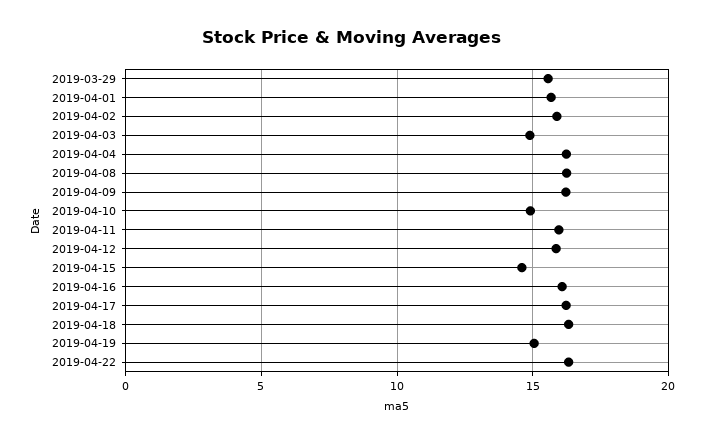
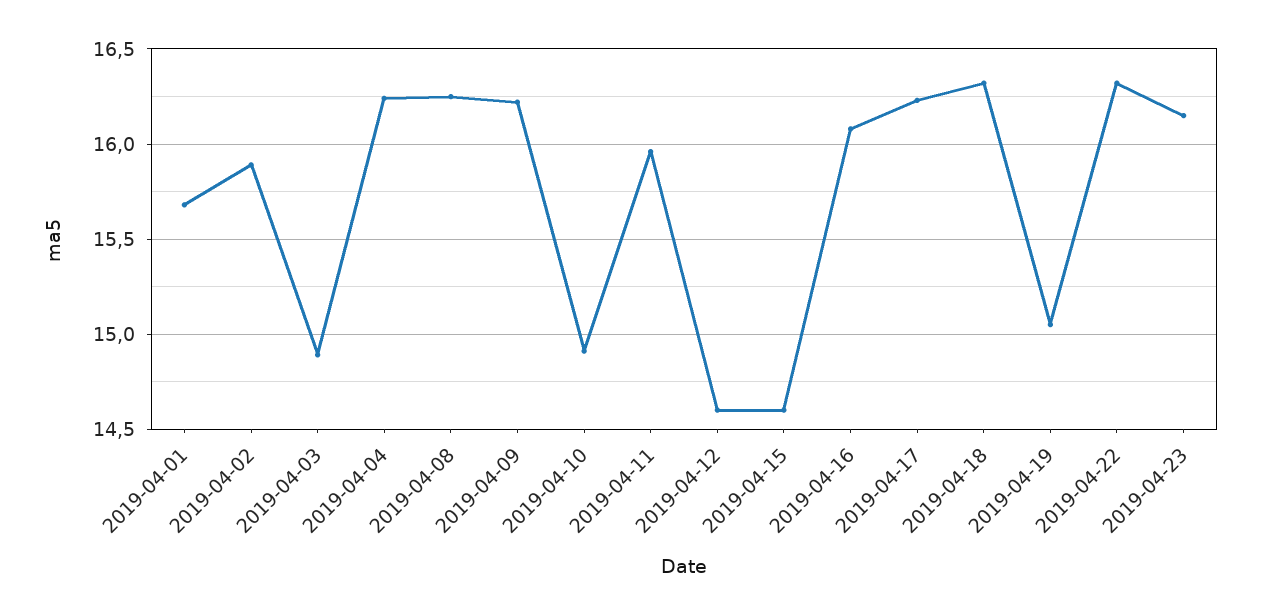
2019-03-29: 15.5 -> none
2019-04-12: 16 -> 14.6
2019-04-23: none -> 16.15

